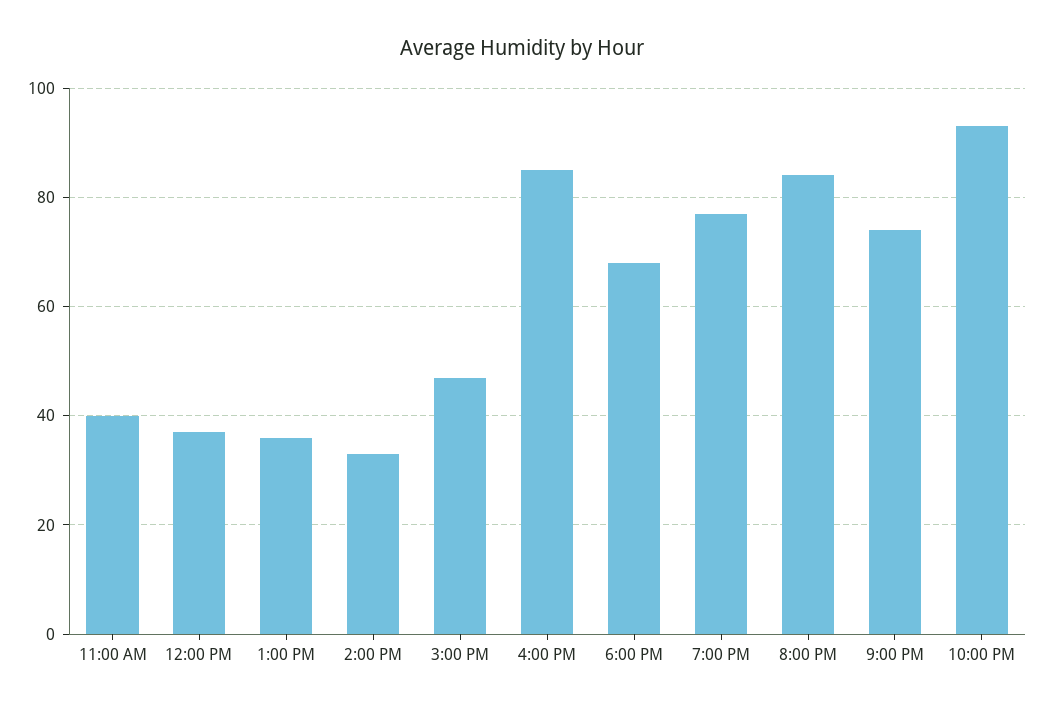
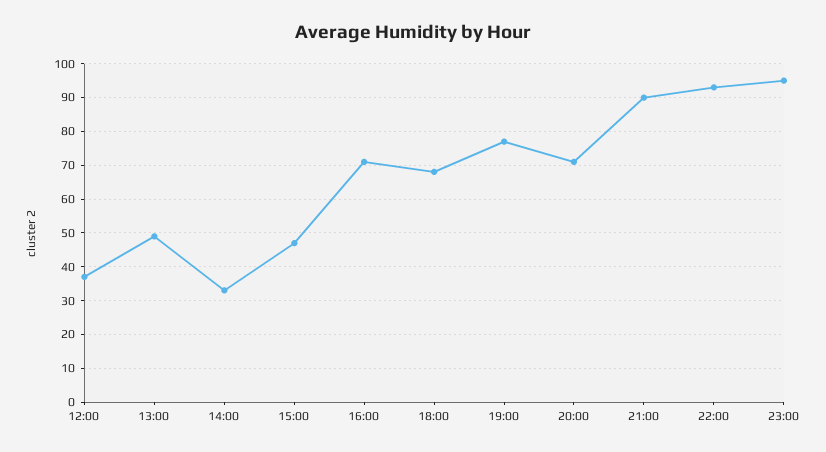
11:00 AM: 40 -> none
1:00 PM: 35 -> 50
4:00 PM: 85 -> 70
8:00 PM: 85 -> 70
9:00 PM: 75 -> 90
23:00: none -> 95

